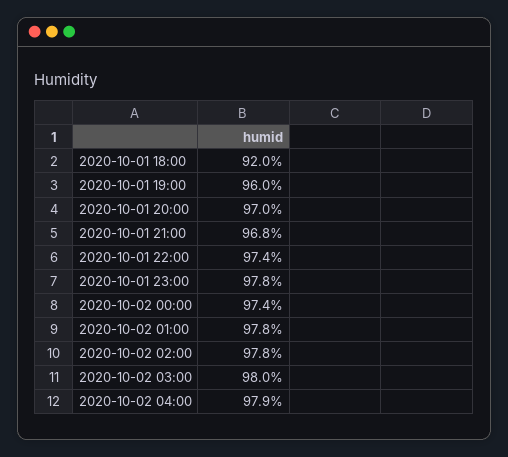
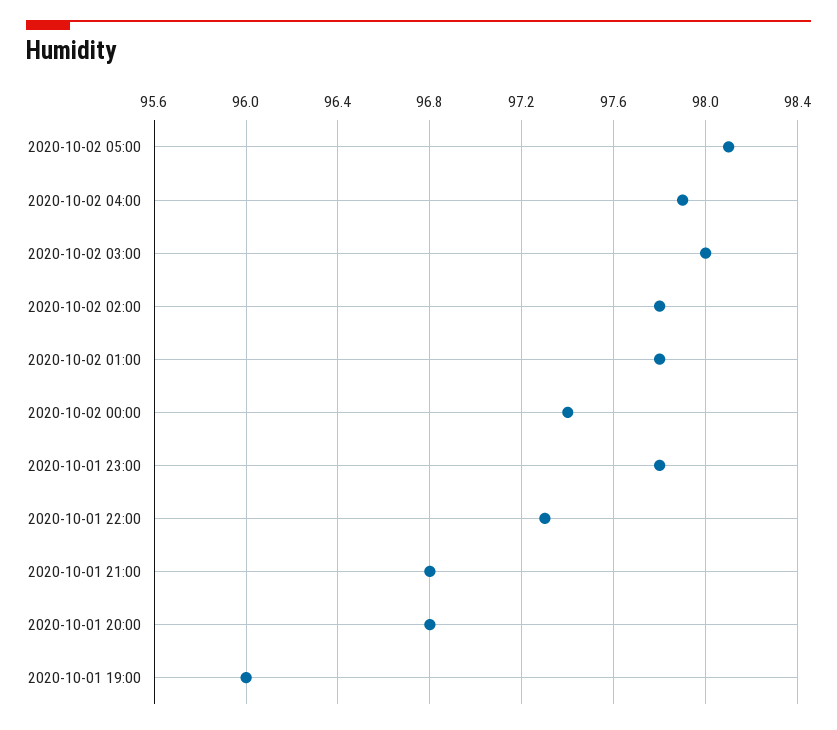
2020-10-01 18:00: 92 -> none
2020-10-01 20:00: 97 -> 96.8
2020-10-01 22:00: 97.4 -> 97.3
2020-10-02 05:00: none -> 98.1

